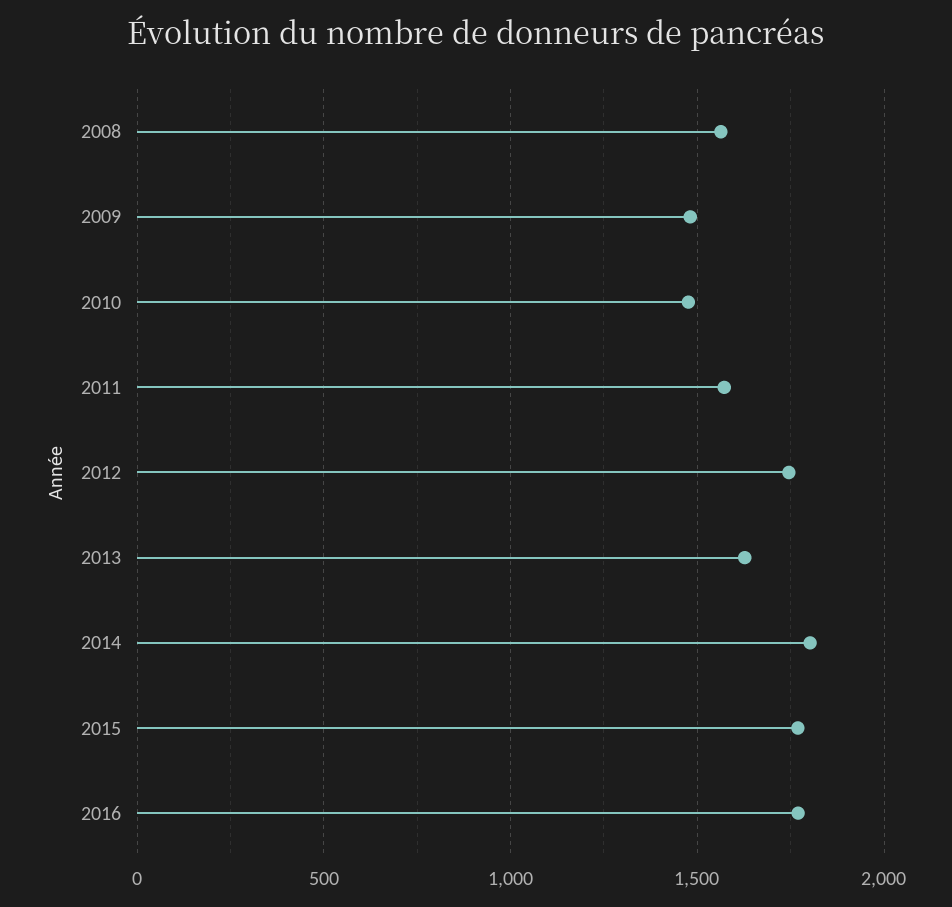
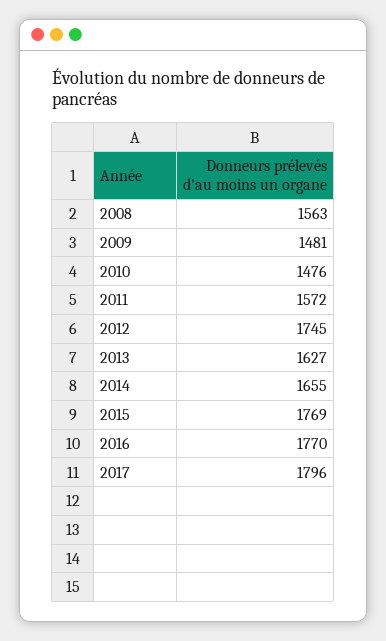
2014: 1800 -> 1655
2017: none -> 1796

